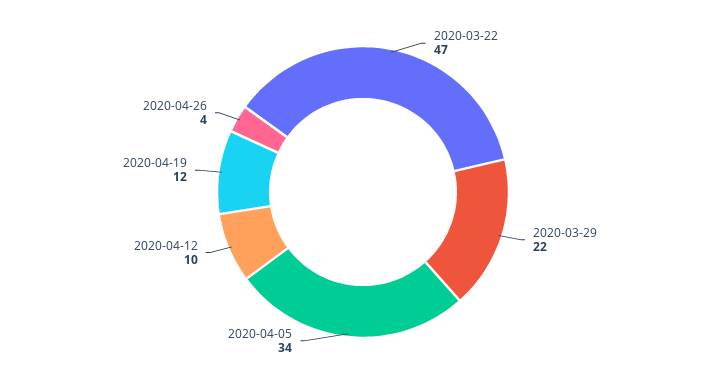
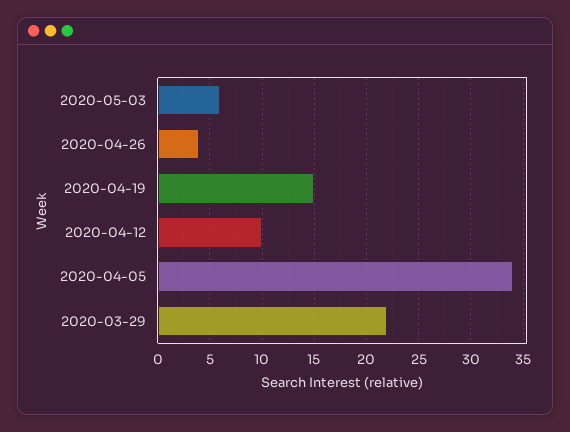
2020-03-22: 47 -> none
2020-04-19: 12 -> 15
2020-05-03: none -> 6

